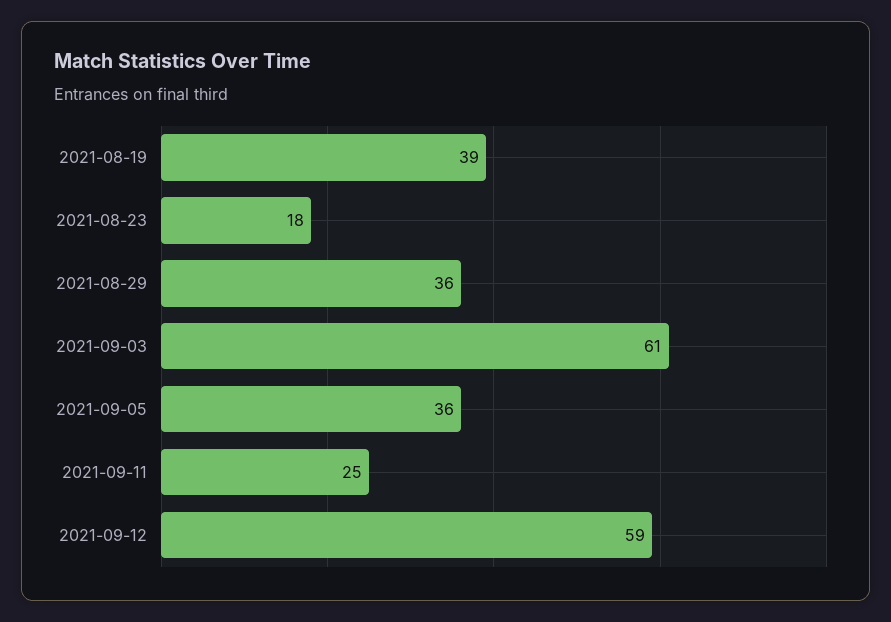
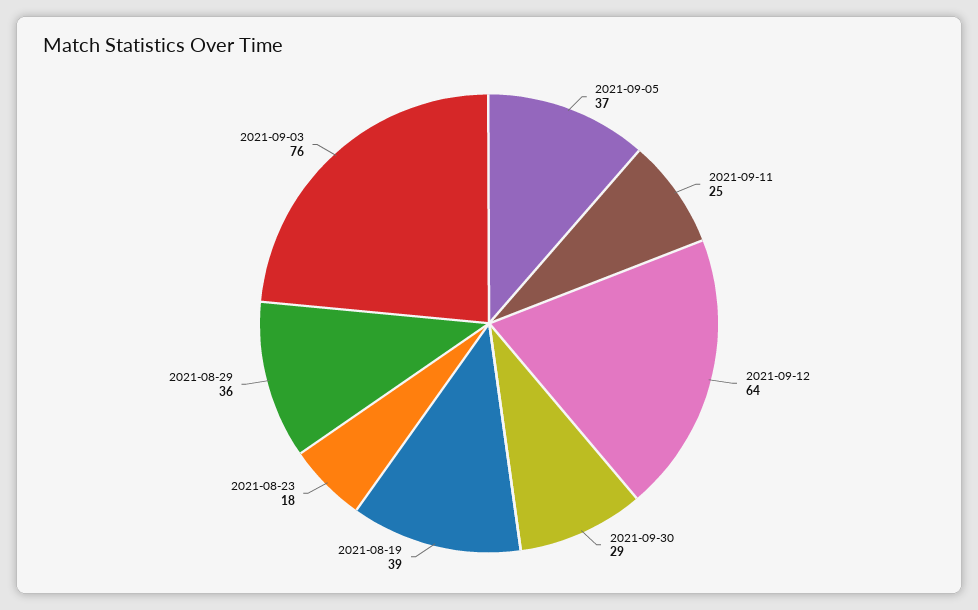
2021-09-03: 61 -> 76
2021-09-05: 36 -> 37
2021-09-12: 59 -> 64
2021-09-30: none -> 29

